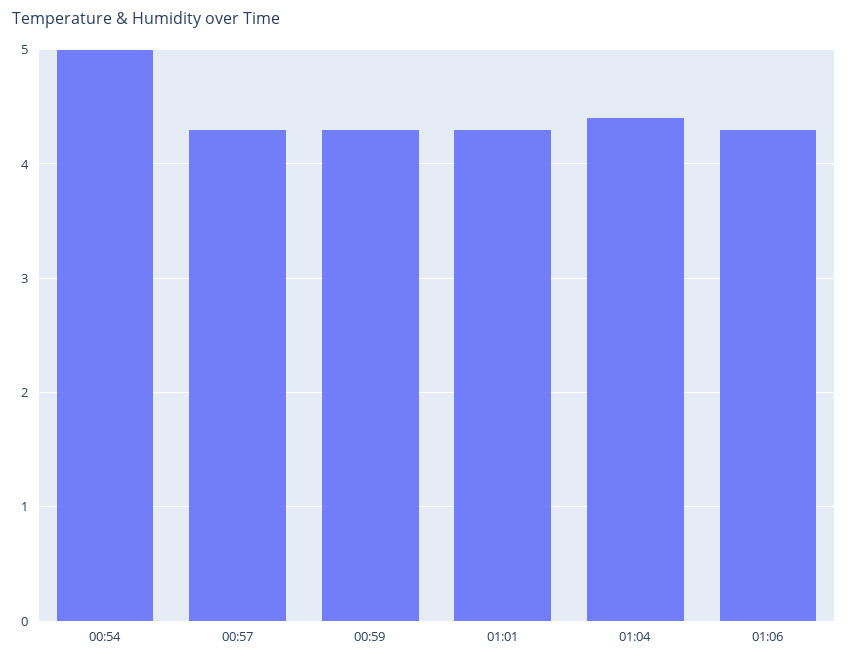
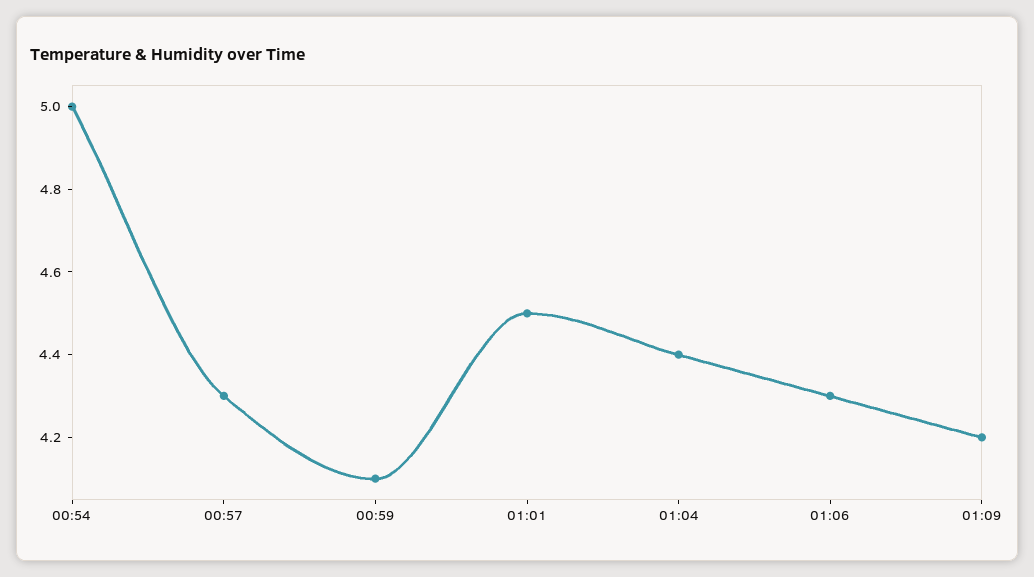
00:59: 4.3 -> 4.1
01:01: 4.3 -> 4.5
01:09: none -> 4.2

